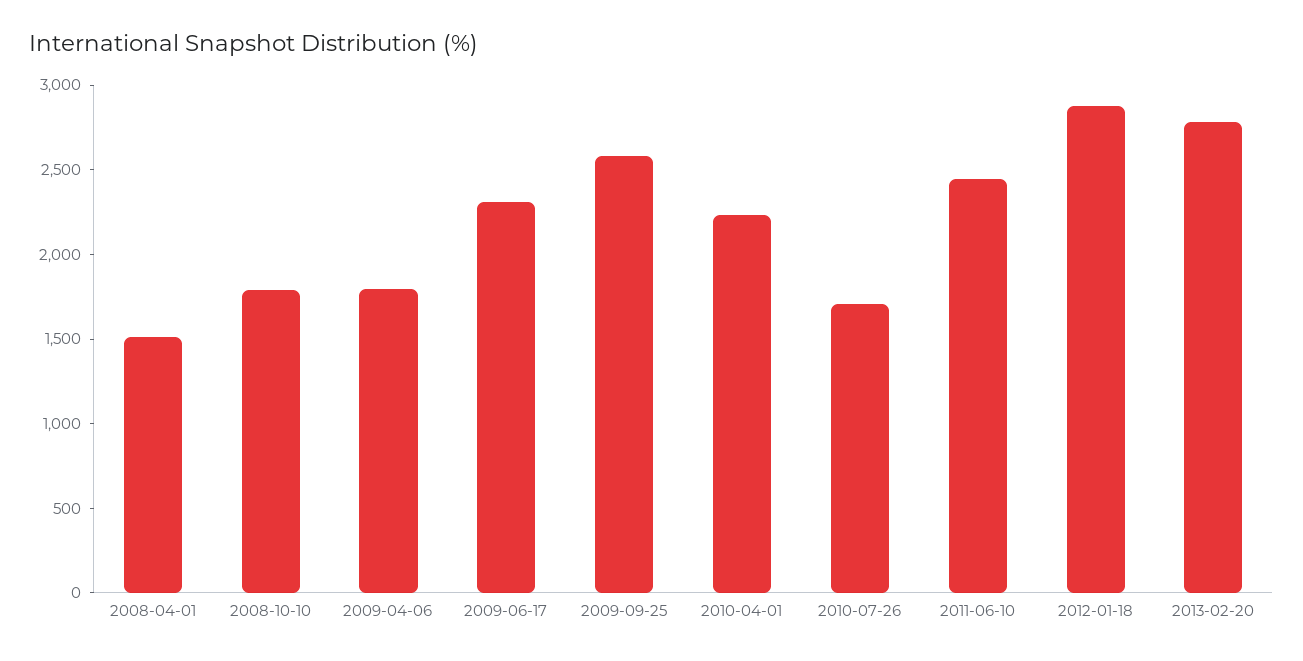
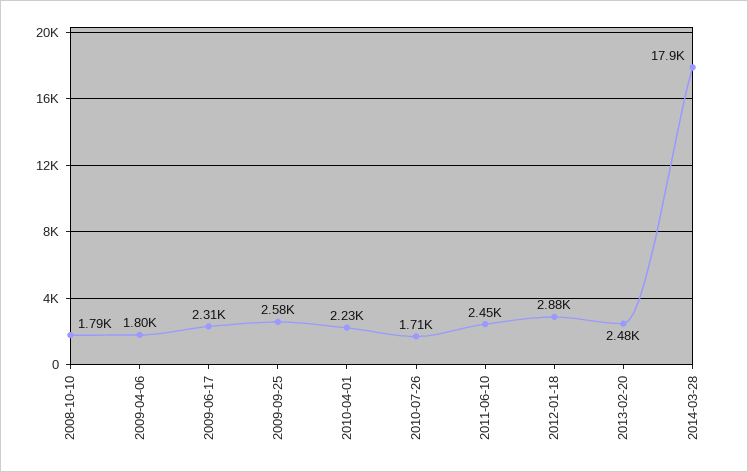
2008-04-01: 1500 -> none
2013-02-20: 2800 -> 2480
2014-03-28: none -> 17900

